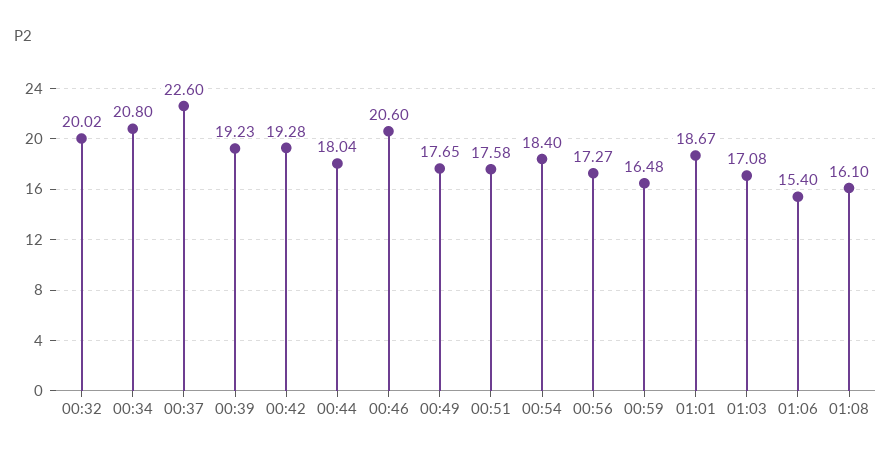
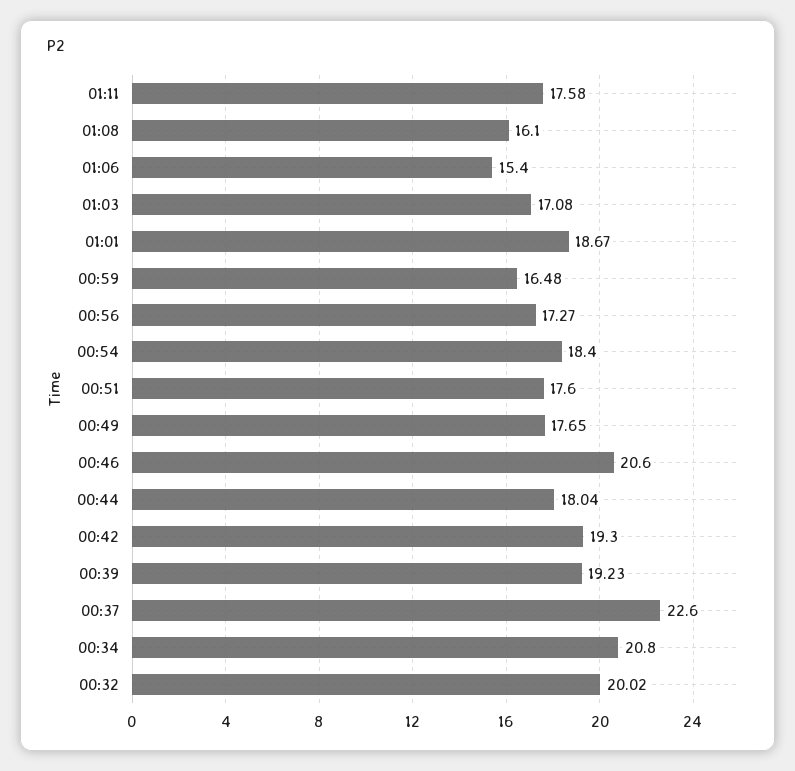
00:42: 19.28 -> 19.3
00:51: 17.58 -> 17.6
01:11: none -> 17.58

